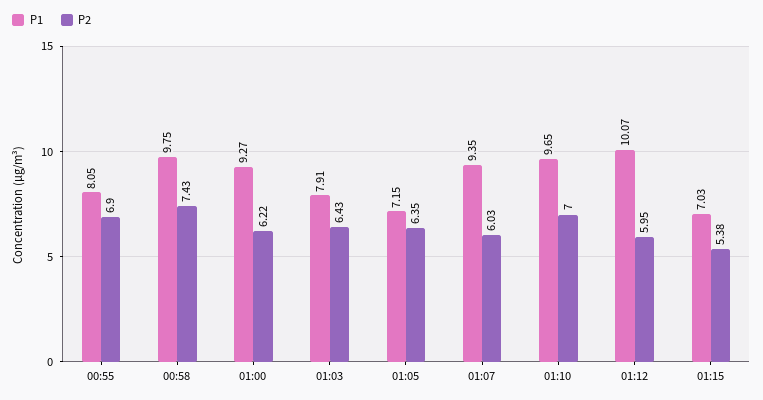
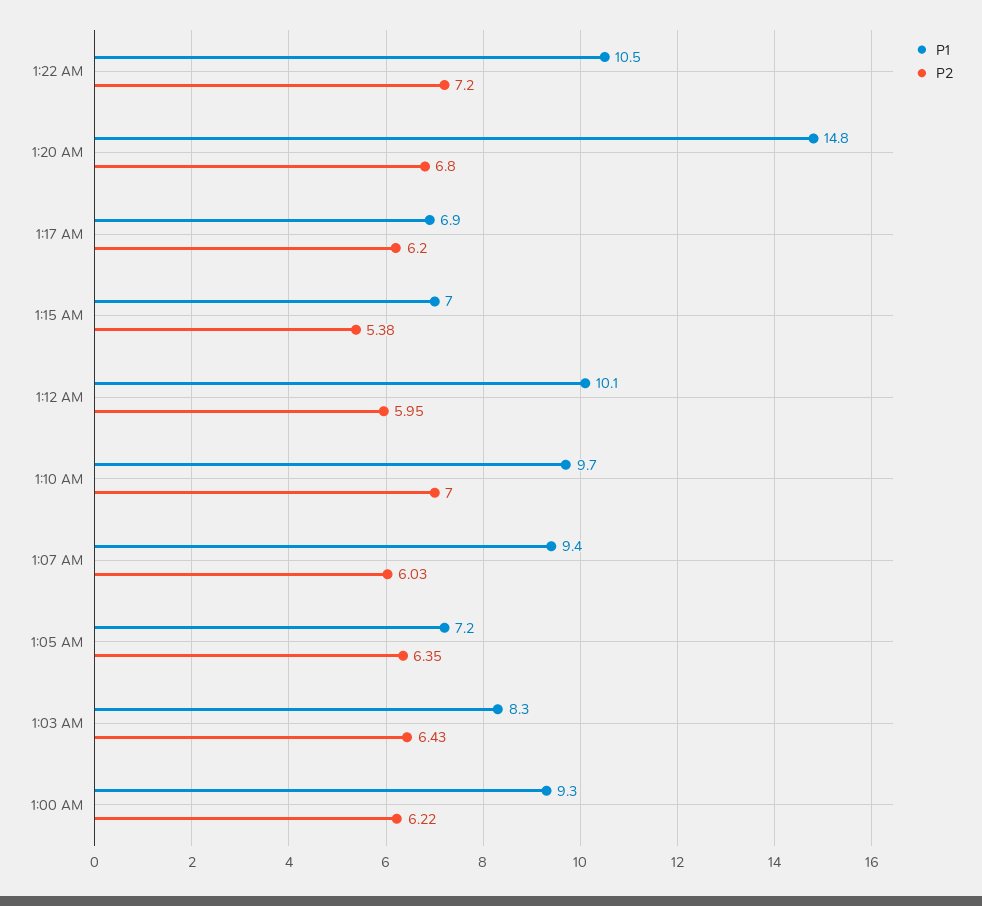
P1, 00:55: 8.05 -> none
P2, 00:55: 6.9 -> none
P1, 00:58: 9.75 -> none
P2, 00:58: 7.43 -> none
P1, 01:03: 7.91 -> 8.3
P1, 1:22 AM: none -> 10.5
P2, 1:22 AM: none -> 7.2
P1, 1:20 AM: none -> 14.8
P2, 1:20 AM: none -> 6.8
P1, 1:17 AM: none -> 6.9
P2, 1:17 AM: none -> 6.2

